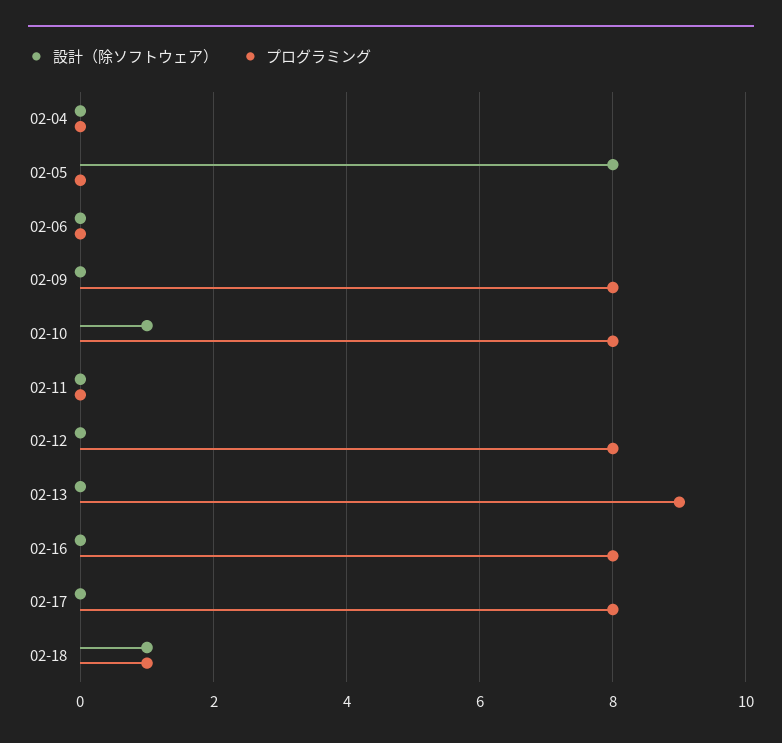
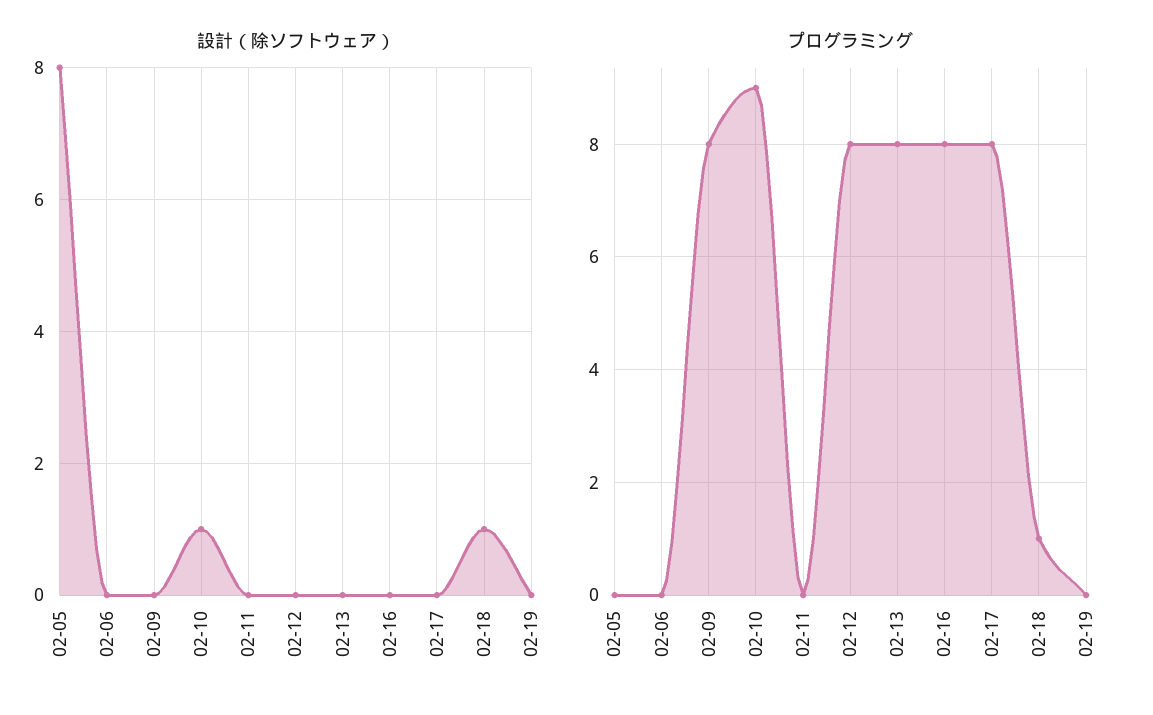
設計（除ソフトウェア）, 02-04: 0 -> none
プログラミング, 02-04: 0 -> none
プログラミング, 02-10: 8 -> 9
プログラミング, 02-13: 9 -> 8
設計（除ソフトウェア）, 02-19: none -> 0
プログラミング, 02-19: none -> 0

